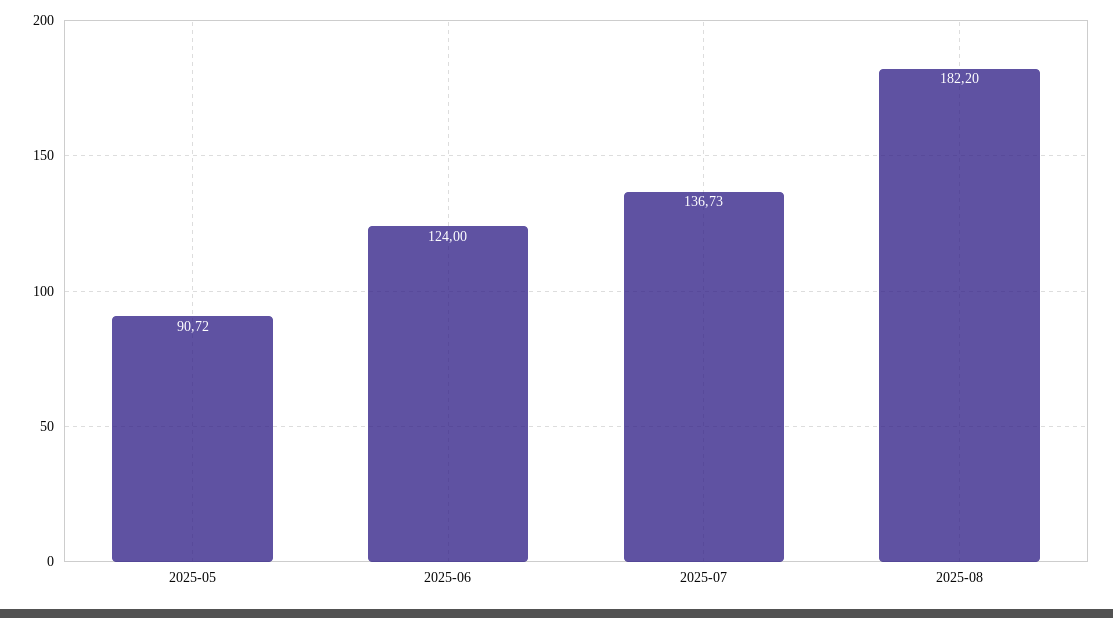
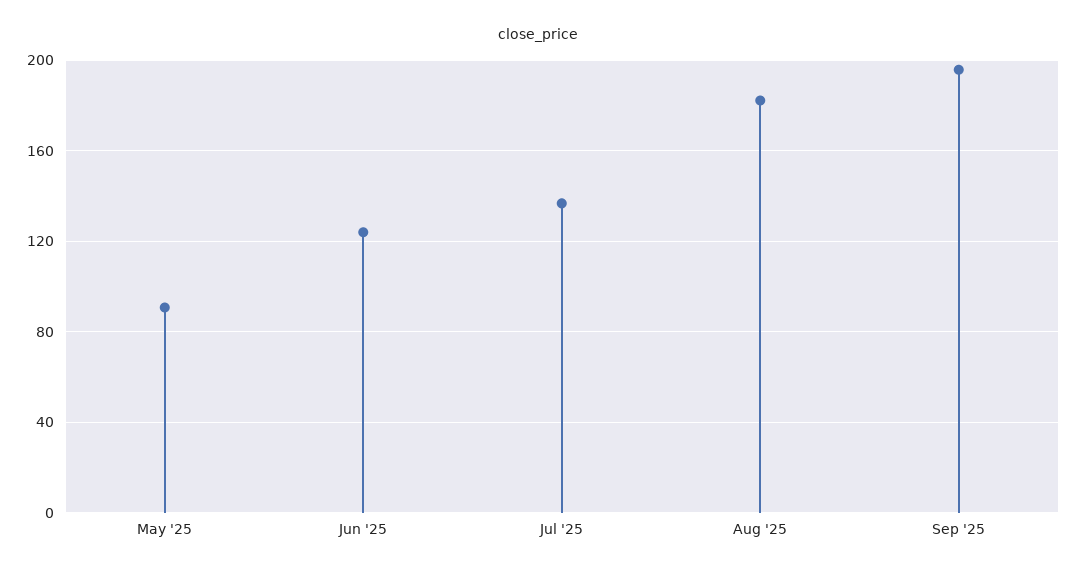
Sep '25: none -> 195

